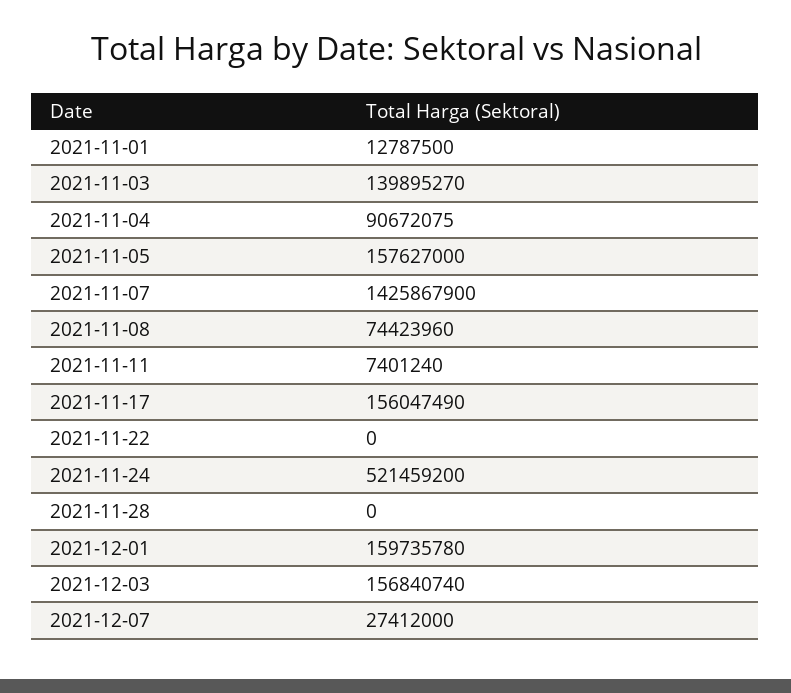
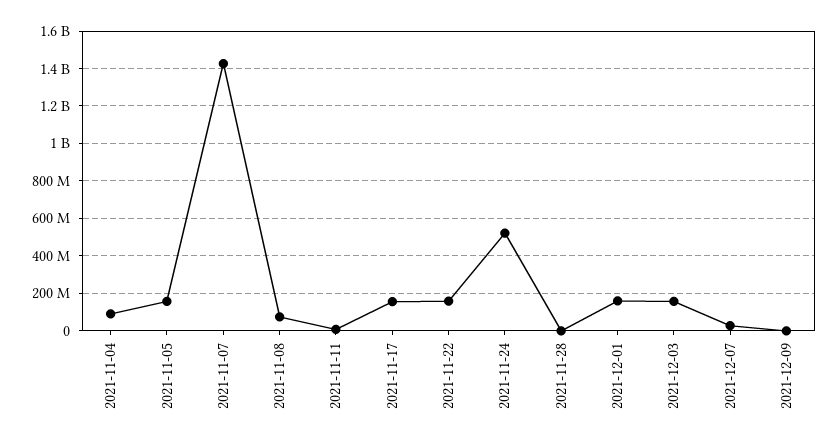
2021-11-01: 12787500 -> none
2021-11-03: 139895270 -> none
2021-11-22: 0 -> 150000000
2021-12-09: none -> 0

